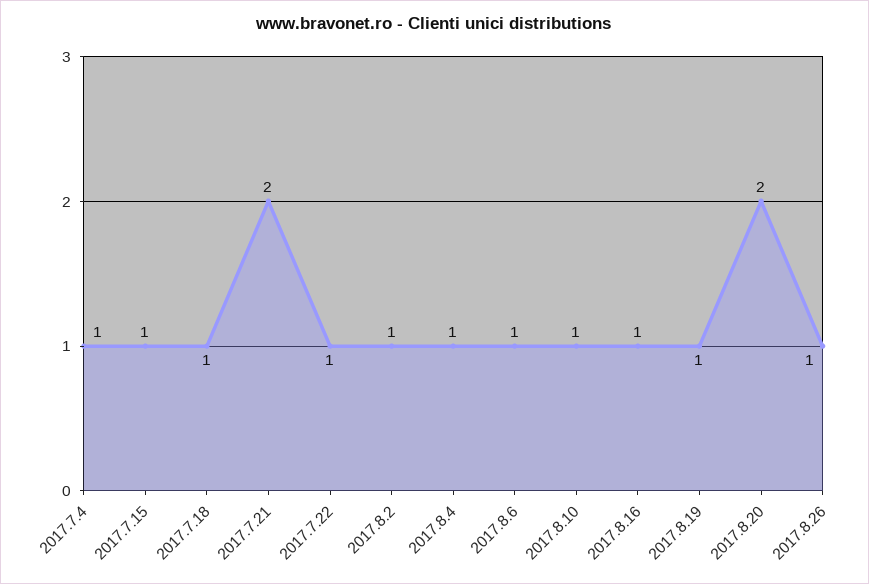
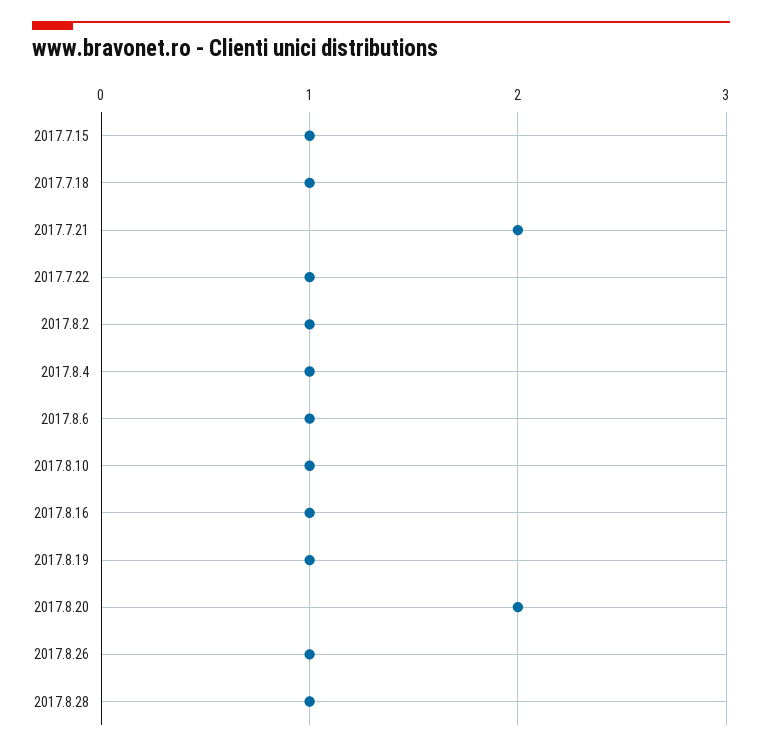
2017.7.4: 1 -> none
2017.8.28: none -> 1

